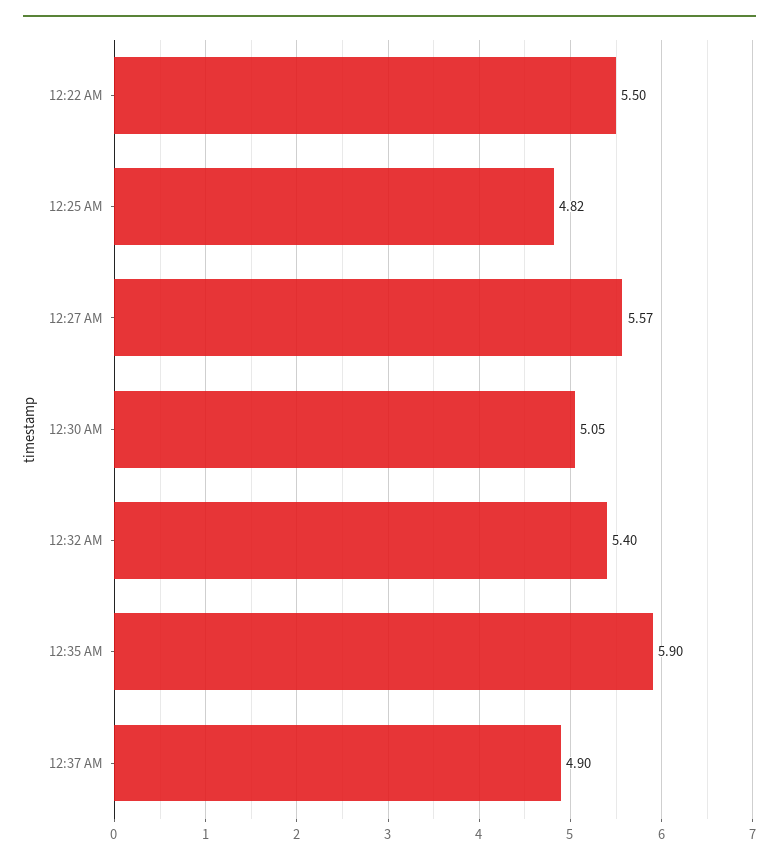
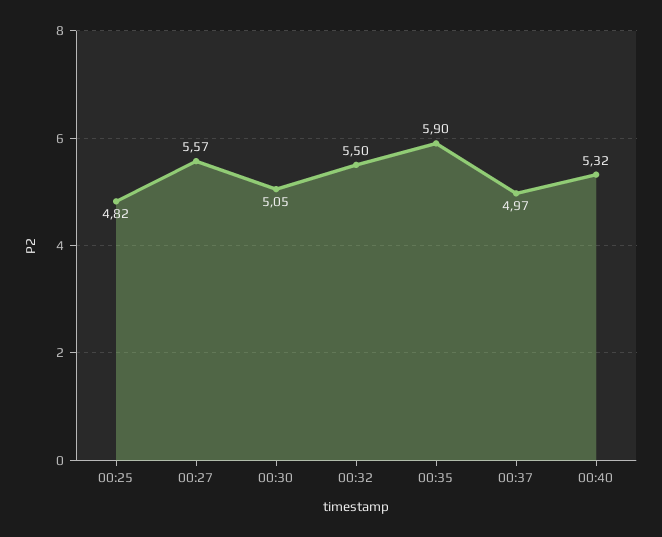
12:22 AM: 5.5 -> none
12:32 AM: 5.4 -> 5.5
12:37 AM: 4.9 -> 4.97
00:40: none -> 5.32

